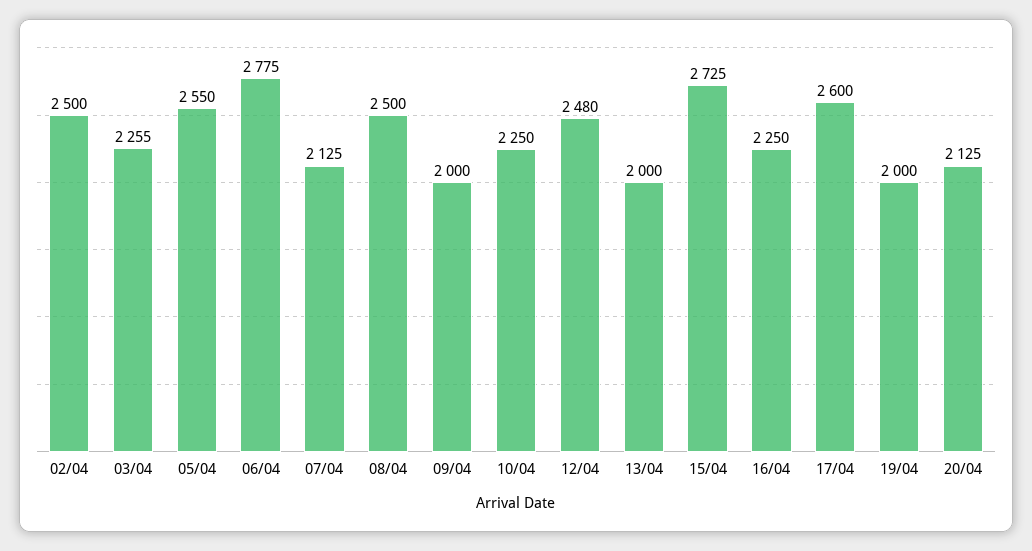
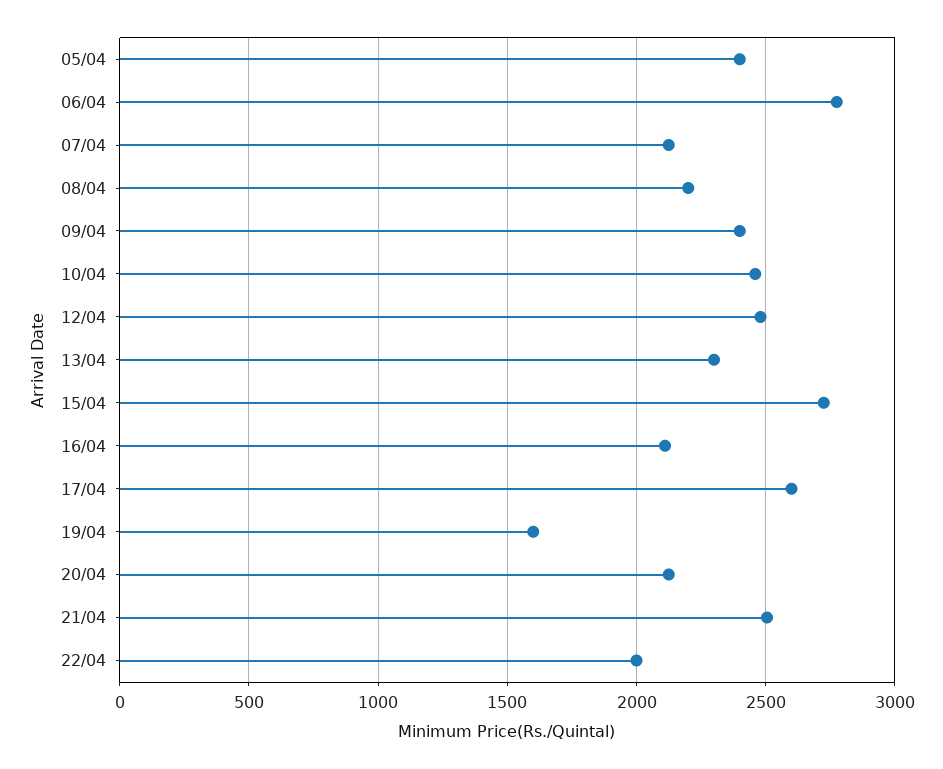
02/04: 2500 -> none
03/04: 2255 -> none
05/04: 2550 -> 2400
08/04: 2500 -> 2200
09/04: 2000 -> 2400
10/04: 2250 -> 2450
13/04: 2000 -> 2300
16/04: 2250 -> 2100
19/04: 2000 -> 1600
21/04: none -> 2500
22/04: none -> 2000

